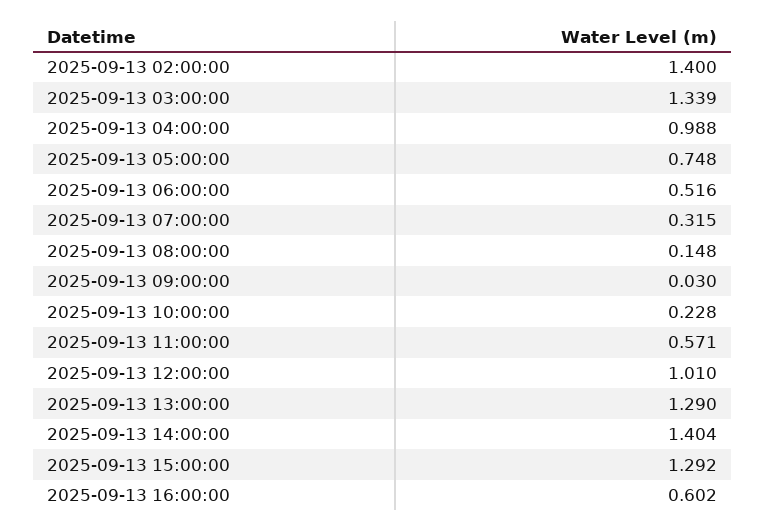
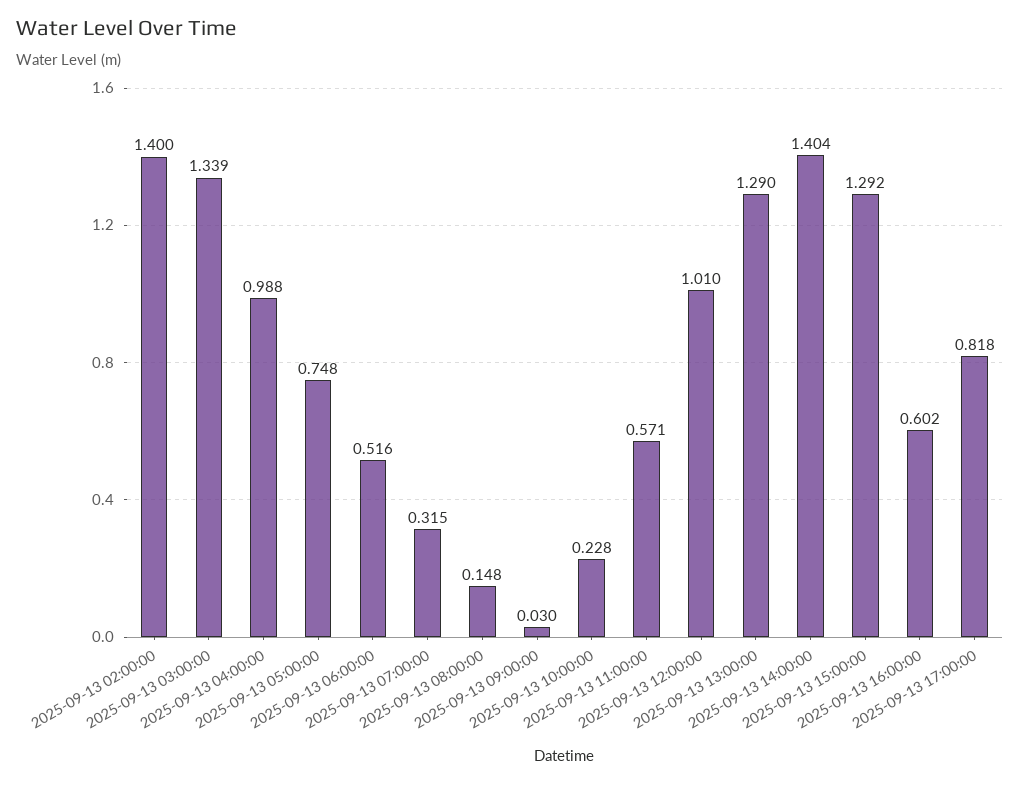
2025-09-13 17:00:00: none -> 0.818

